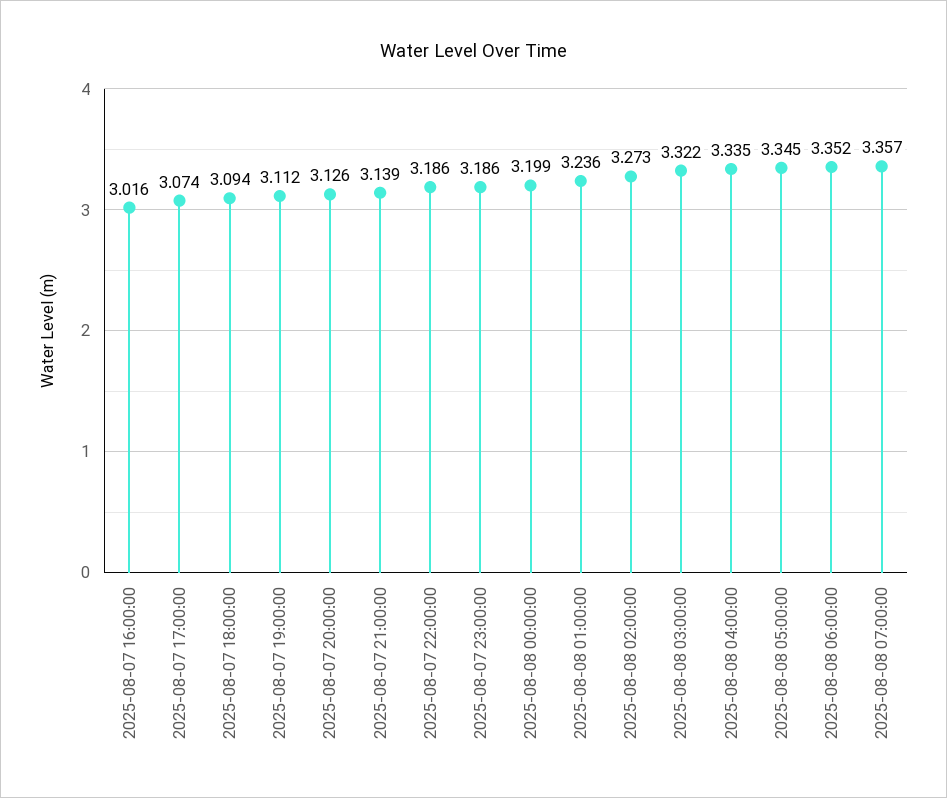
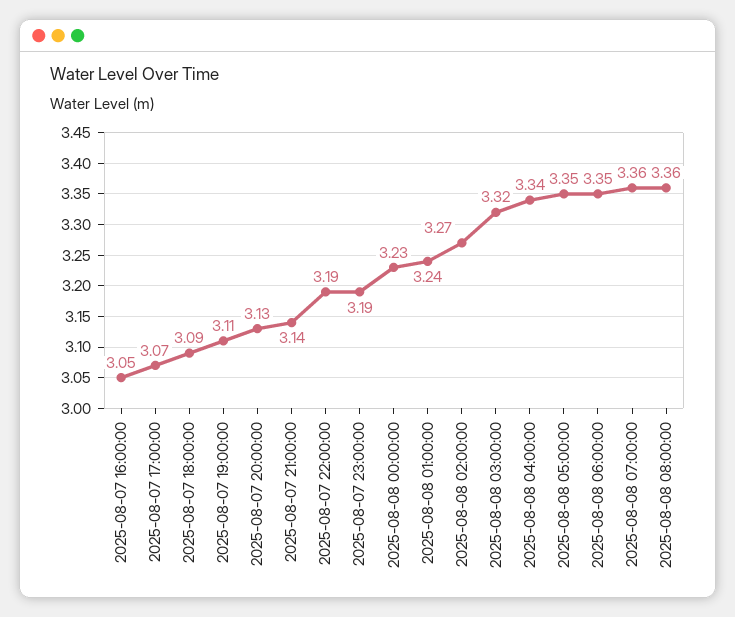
2025-08-07 16:00:00: 3.016 -> 3.05
2025-08-08 00:00:00: 3.199 -> 3.23
2025-08-08 08:00:00: none -> 3.36

